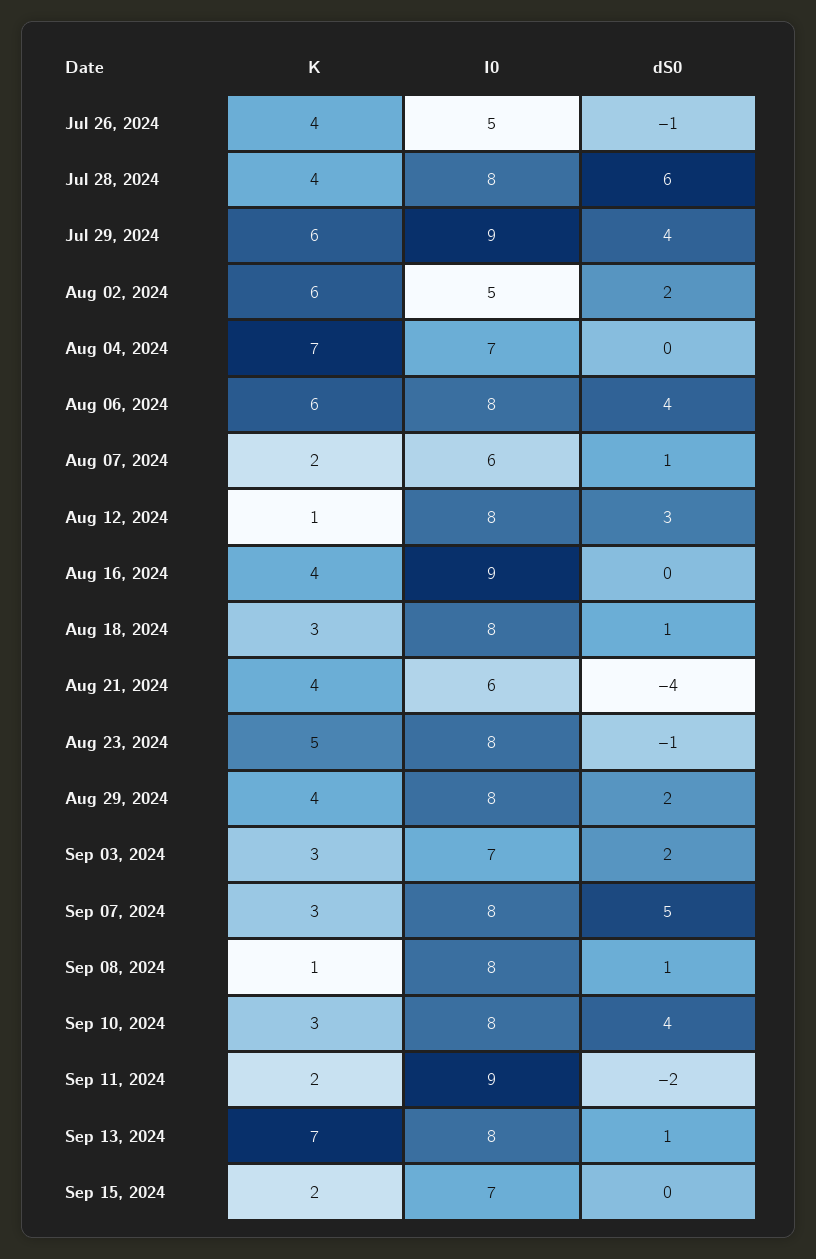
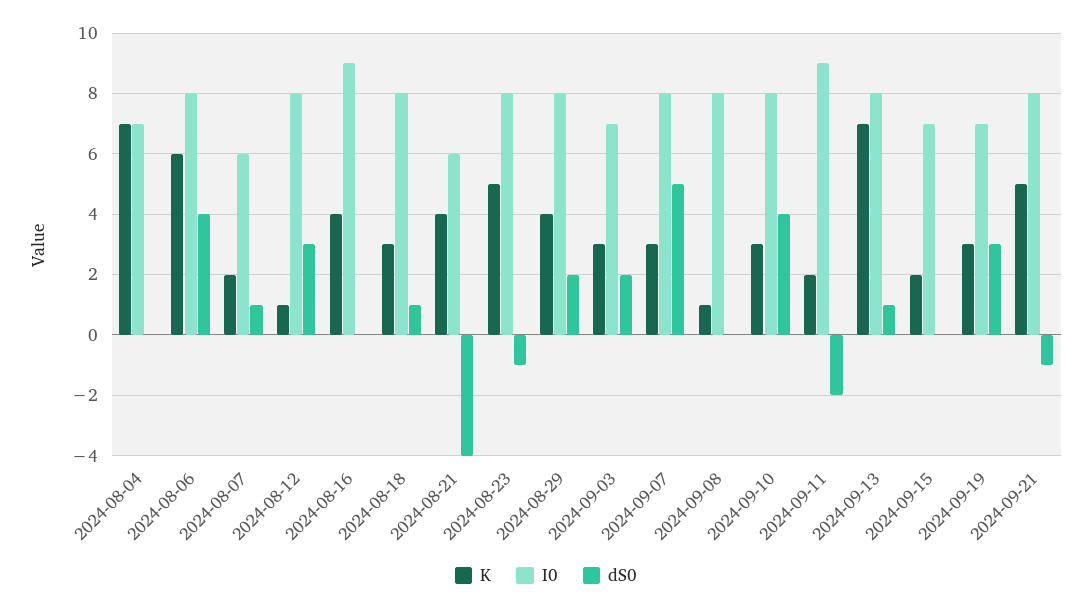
K, Jul 26, 2024: 4 -> none
I0, Jul 26, 2024: 5 -> none
dS0, Jul 26, 2024: -1 -> none
K, Jul 28, 2024: 4 -> none
I0, Jul 28, 2024: 8 -> none
dS0, Jul 28, 2024: 6 -> none
K, Jul 29, 2024: 6 -> none
I0, Jul 29, 2024: 9 -> none
dS0, Jul 29, 2024: 4 -> none
K, Aug 02, 2024: 6 -> none
I0, Aug 02, 2024: 5 -> none
dS0, Aug 02, 2024: 2 -> none
dS0, Sep 08, 2024: 1 -> 0
K, 2024-09-19: none -> 3
I0, 2024-09-19: none -> 7
dS0, 2024-09-19: none -> 3
K, 2024-09-21: none -> 5
I0, 2024-09-21: none -> 8
dS0, 2024-09-21: none -> -1

